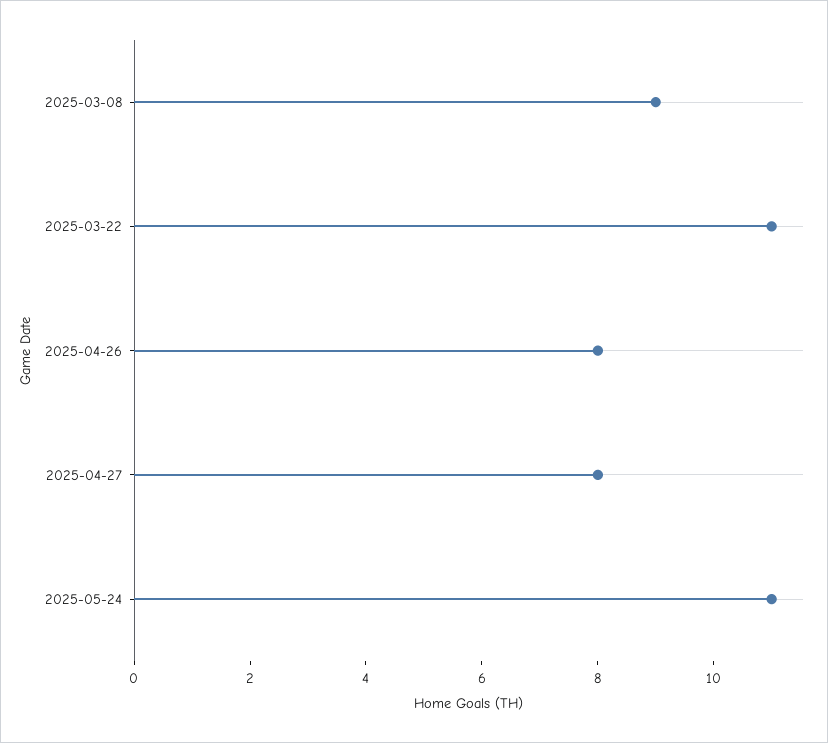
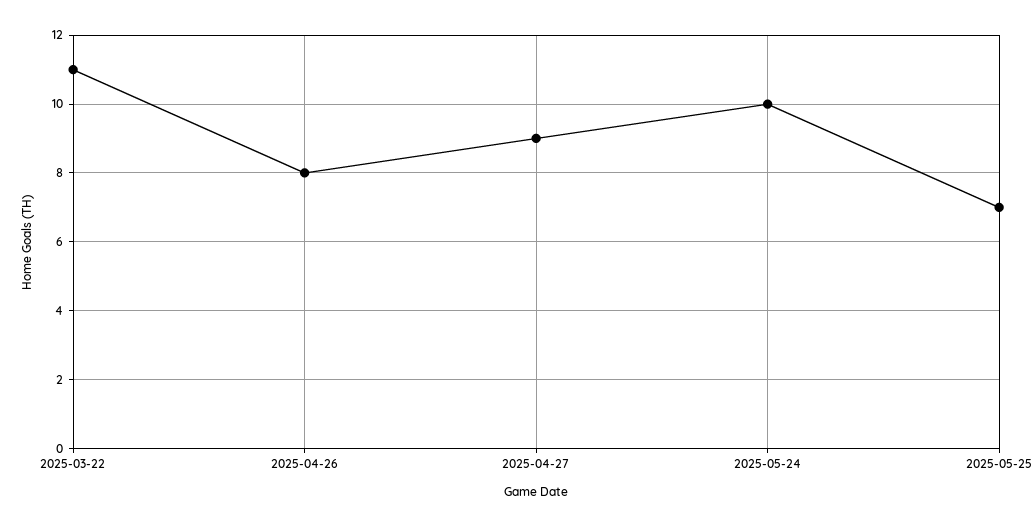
2025-03-08: 9 -> none
2025-04-27: 8 -> 9
2025-05-24: 11 -> 10
2025-05-25: none -> 7

